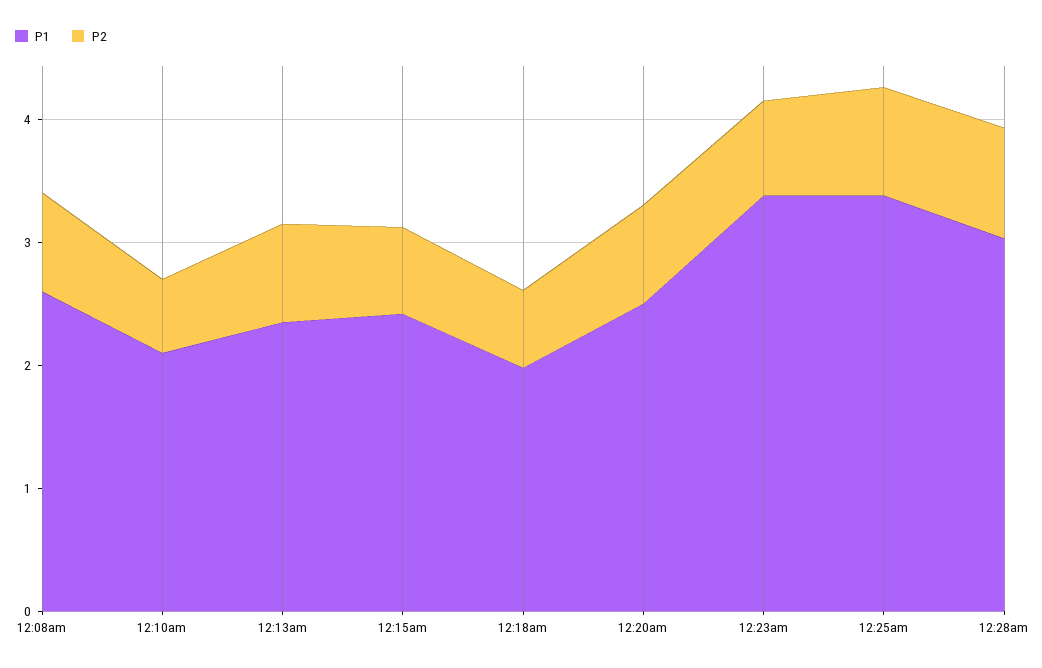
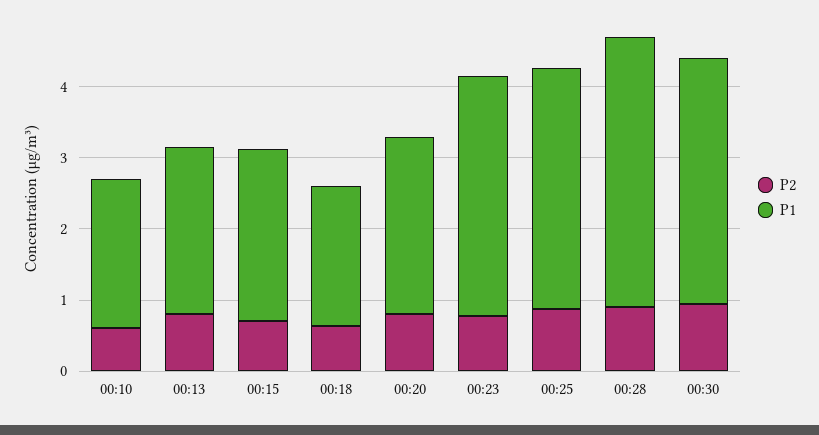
P1, 12:08am: 2.6 -> none
P2, 12:08am: 0.8 -> none
P1, 12:28am: 3 -> 3.8
P2, 00:30: none -> 1
P1, 00:30: none -> 3.4

